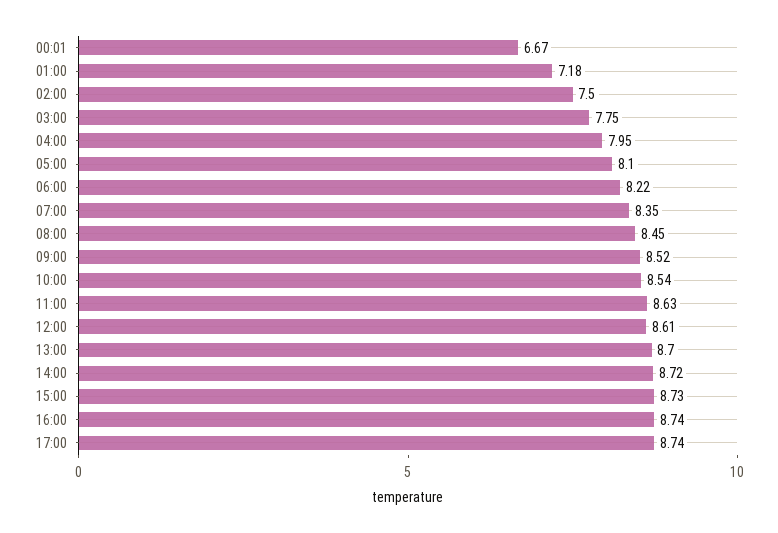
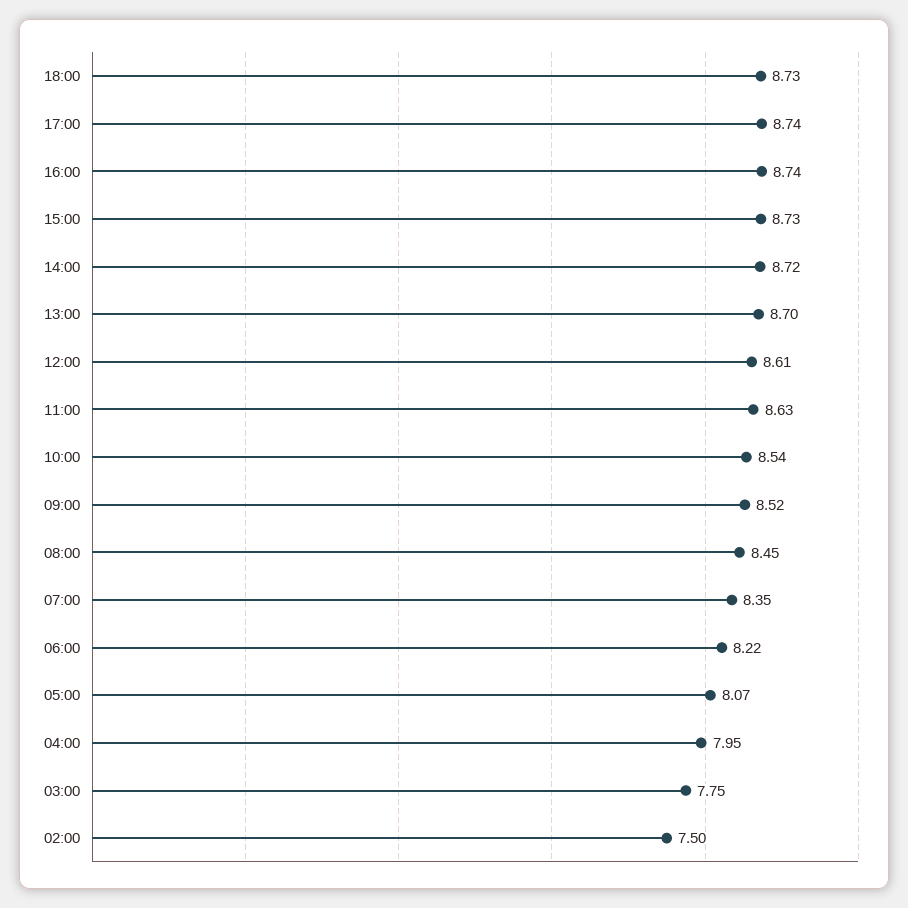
00:01: 6.67 -> none
01:00: 7.18 -> none
05:00: 8.1 -> 8.07
18:00: none -> 8.73

